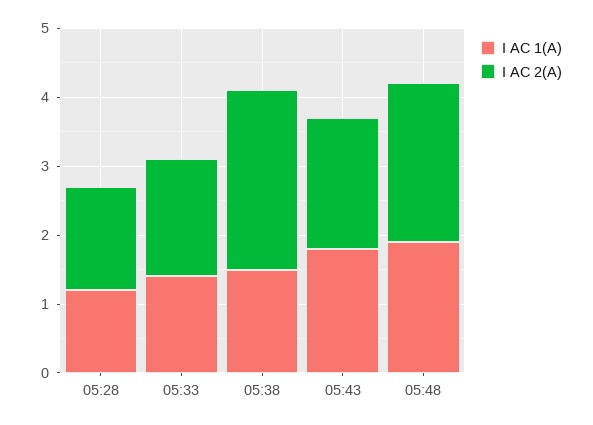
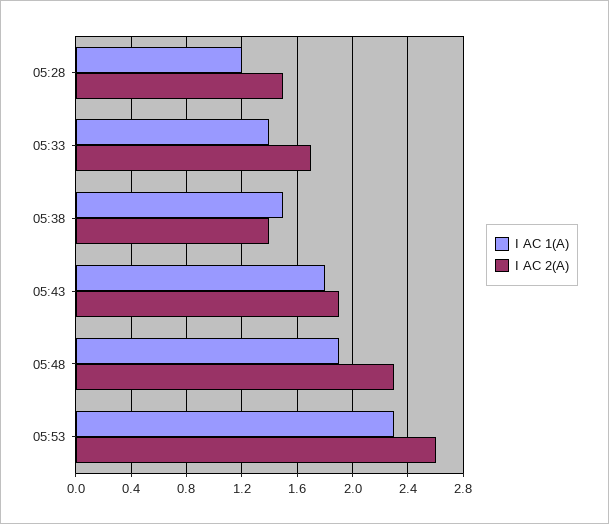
I AC 2(A), 05:38: 2.5 -> 1.4
I AC 1(A), 05:53: none -> 2.3
I AC 2(A), 05:53: none -> 2.6

